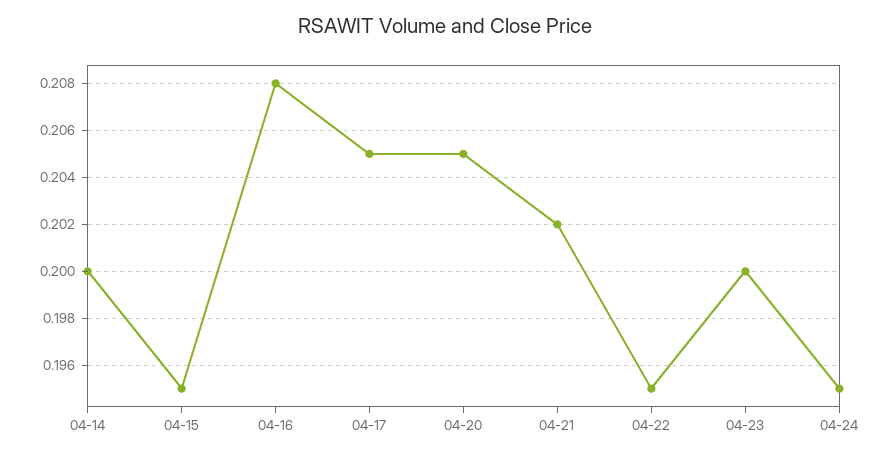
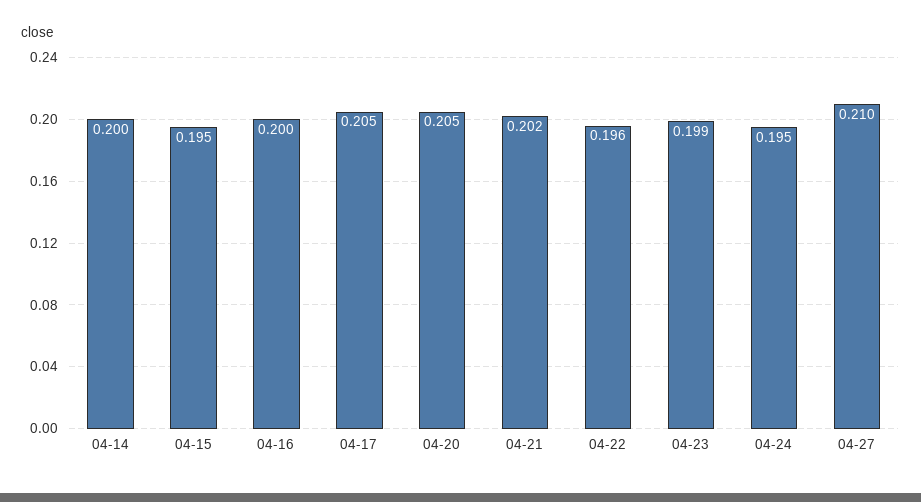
04-16: 0.208 -> 0.2
04-22: 0.195 -> 0.196
04-23: 0.2 -> 0.199
04-27: none -> 0.21

